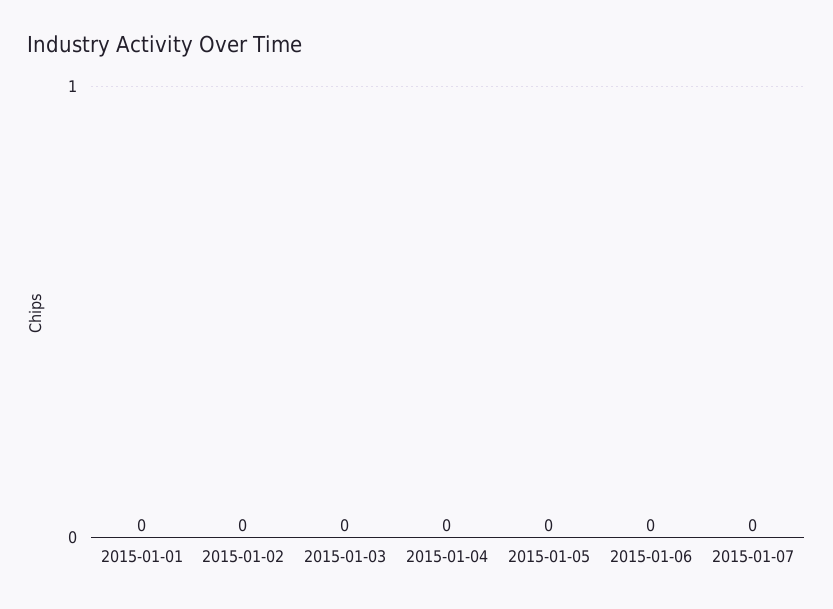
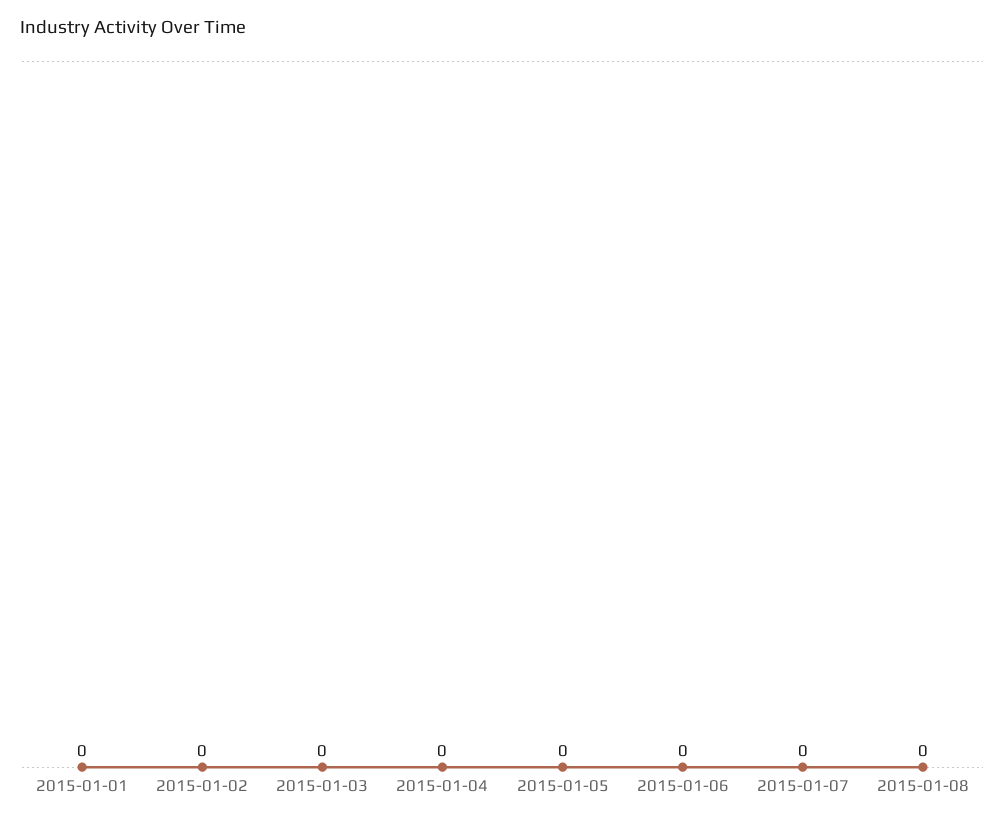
2015-01-08: none -> 0

